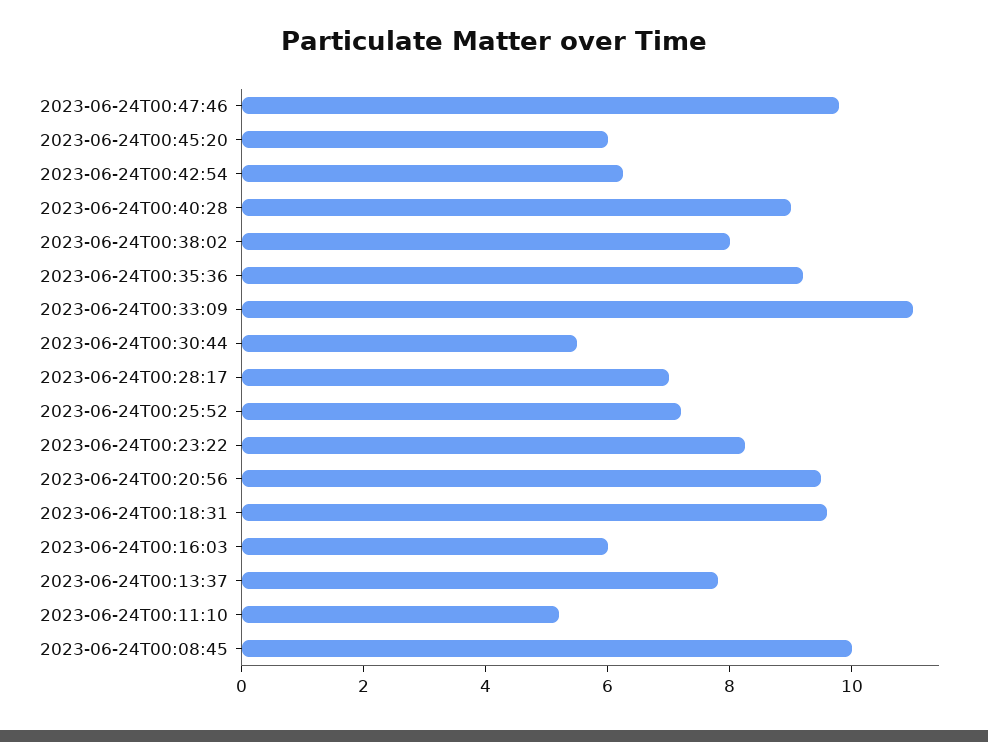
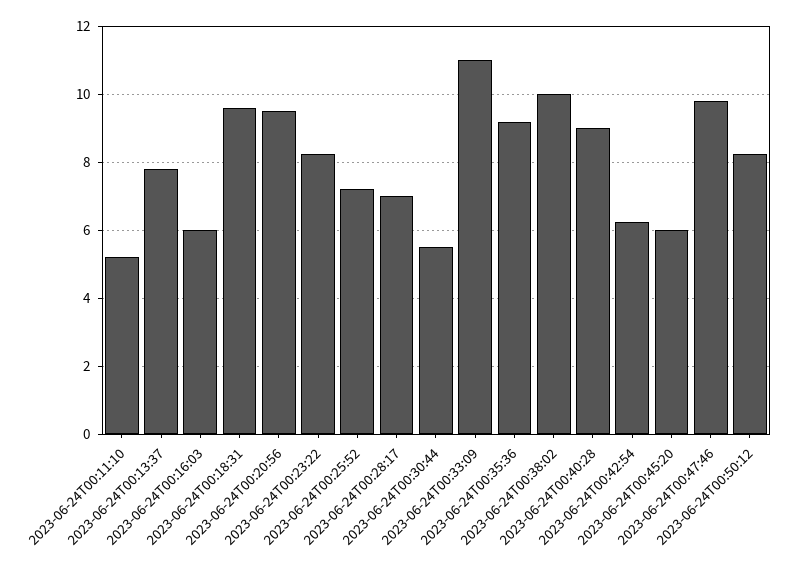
2023-06-24T00:38:02: 8 -> 10
2023-06-24T00:08:45: 10 -> none
2023-06-24T00:50:12: none -> 8.2

